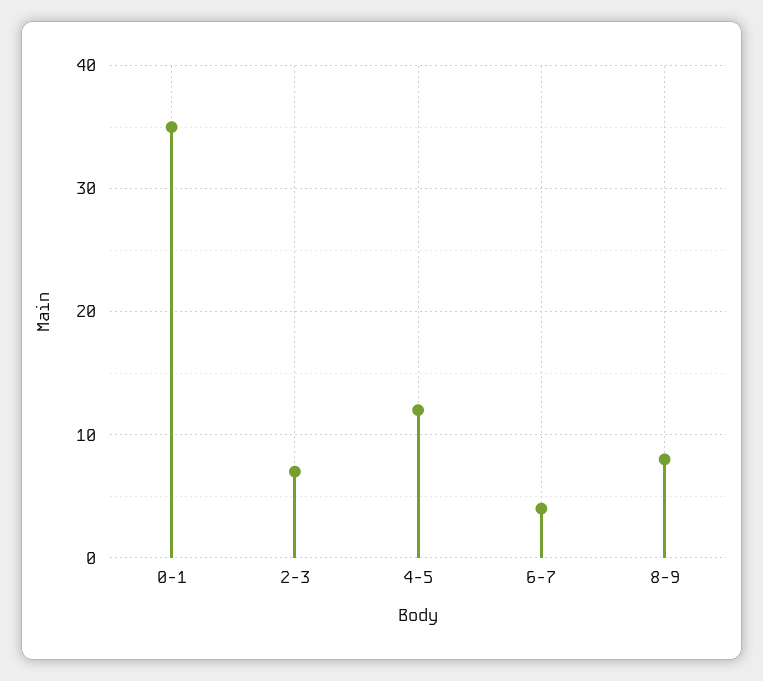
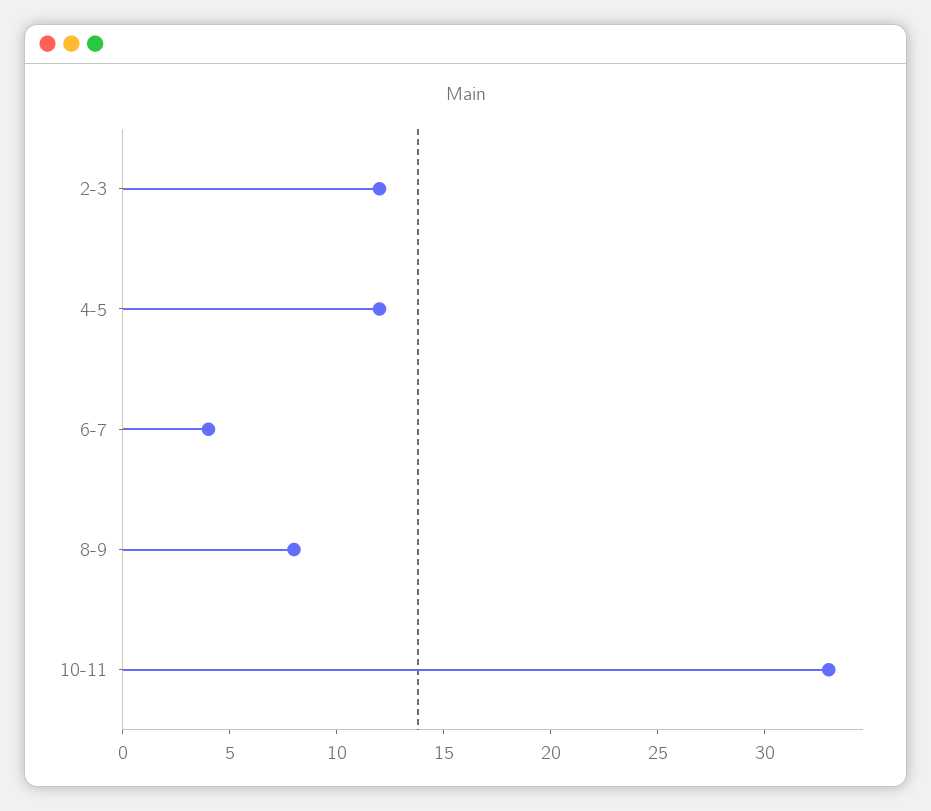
0-1: 35 -> none
2-3: 7 -> 12
10-11: none -> 33

